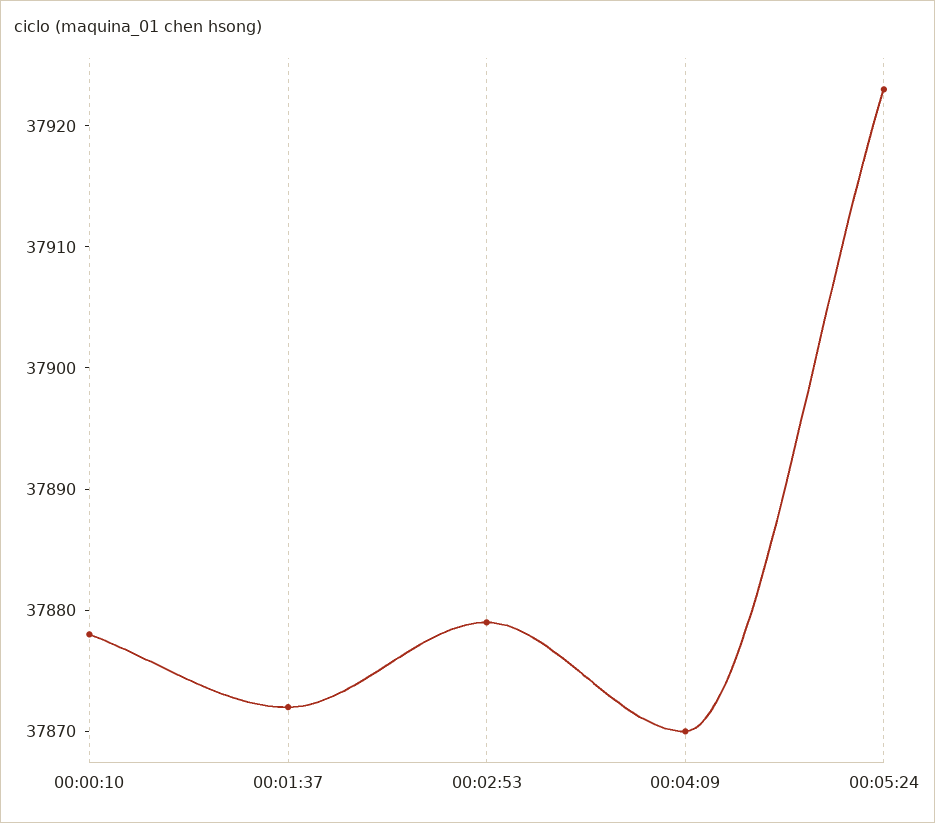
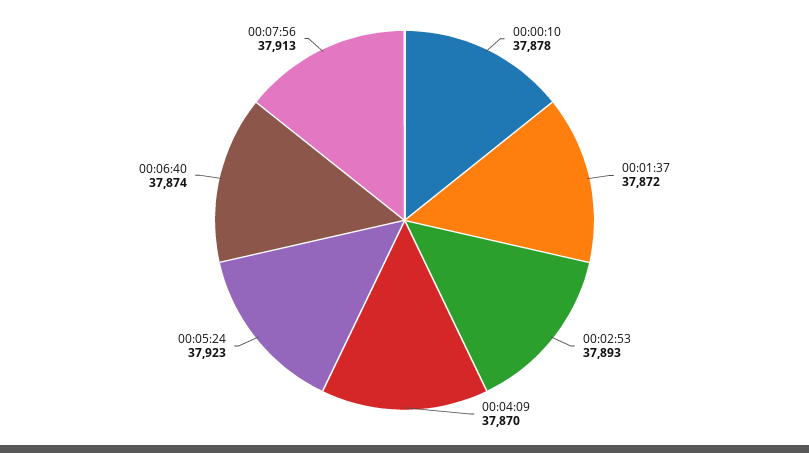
00:02:53: 37879 -> 37893
00:06:40: none -> 37874
00:07:56: none -> 37913

